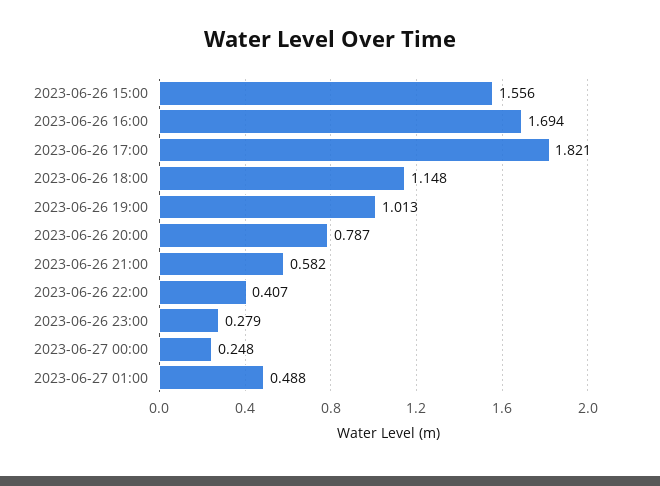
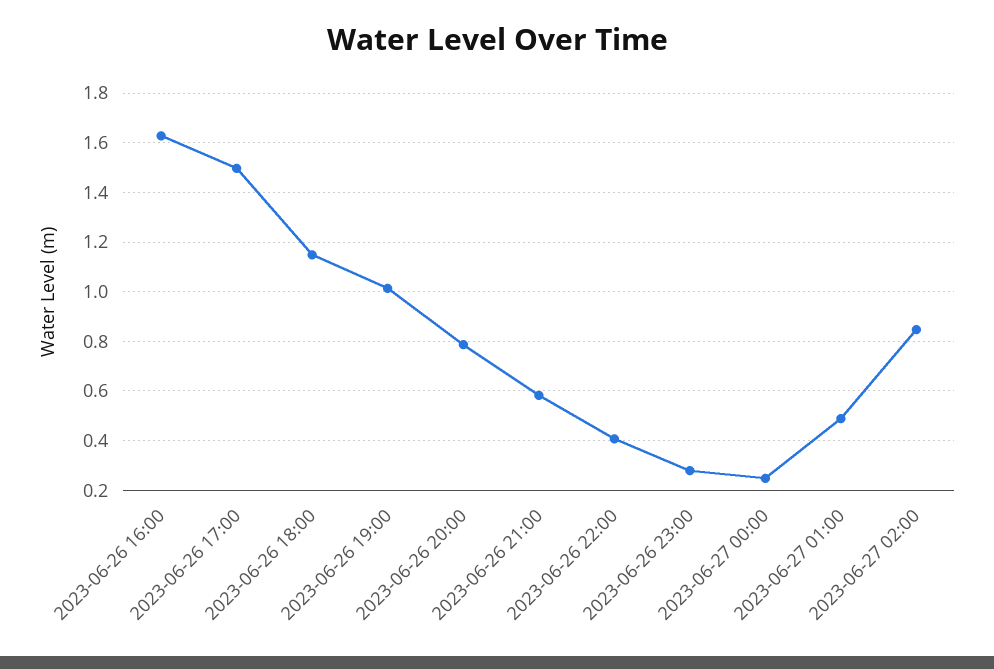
2023-06-26 15:00: 1.556 -> none
2023-06-26 16:00: 1.694 -> 1.625
2023-06-26 17:00: 1.821 -> 1.5
2023-06-27 02:00: none -> 0.85

